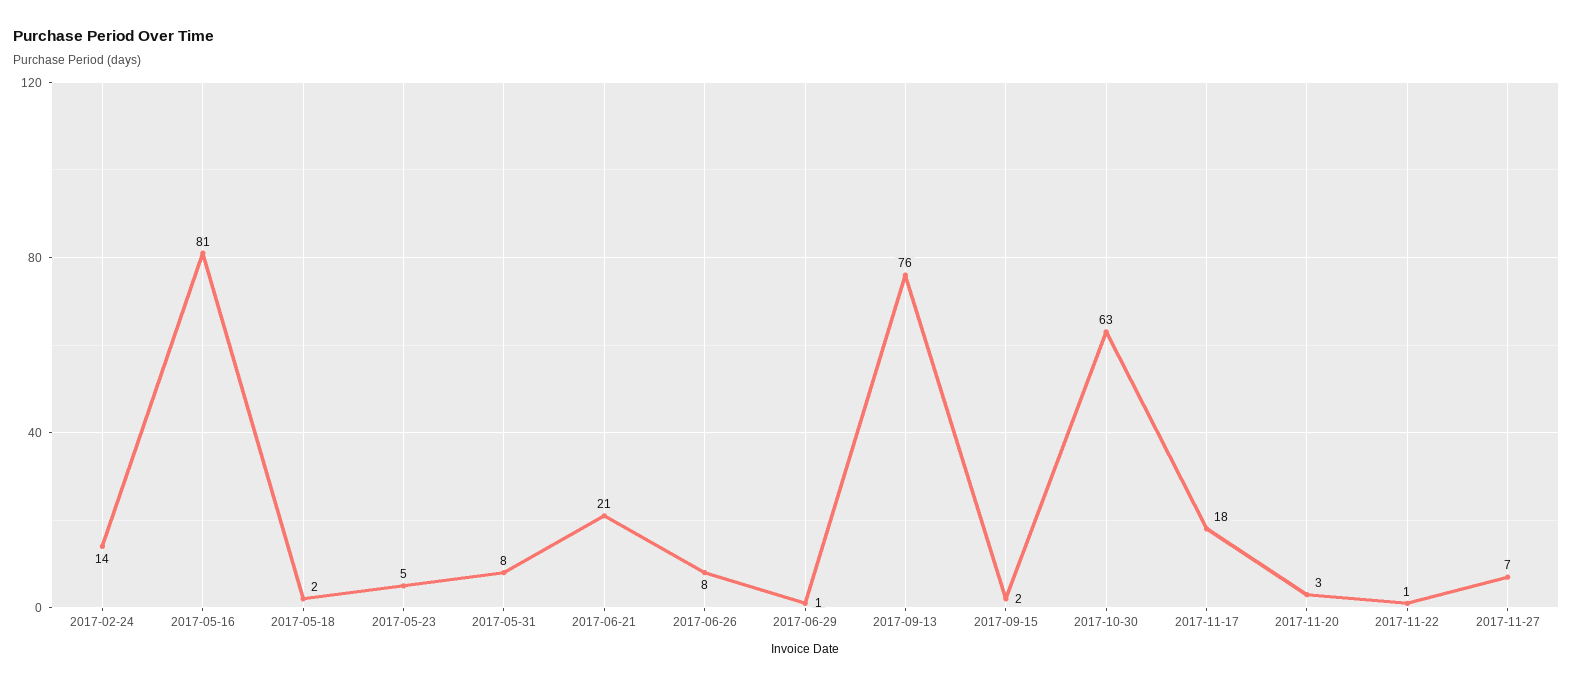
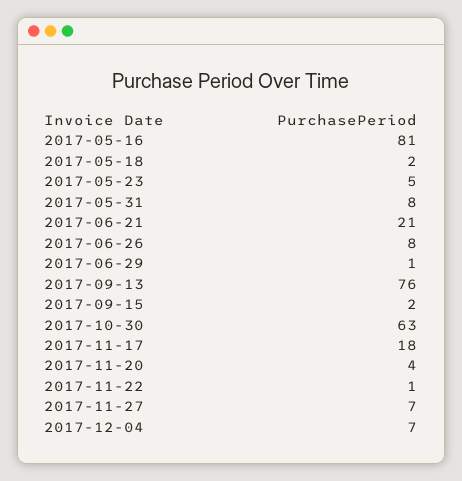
2017-02-24: 14 -> none
2017-11-20: 3 -> 4
2017-12-04: none -> 7

